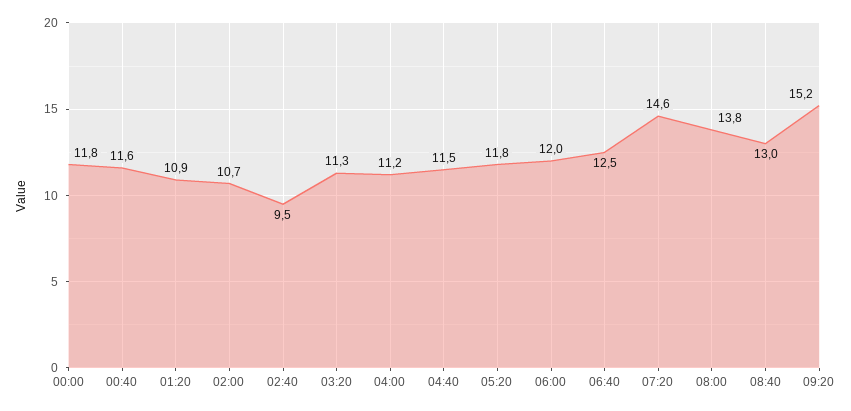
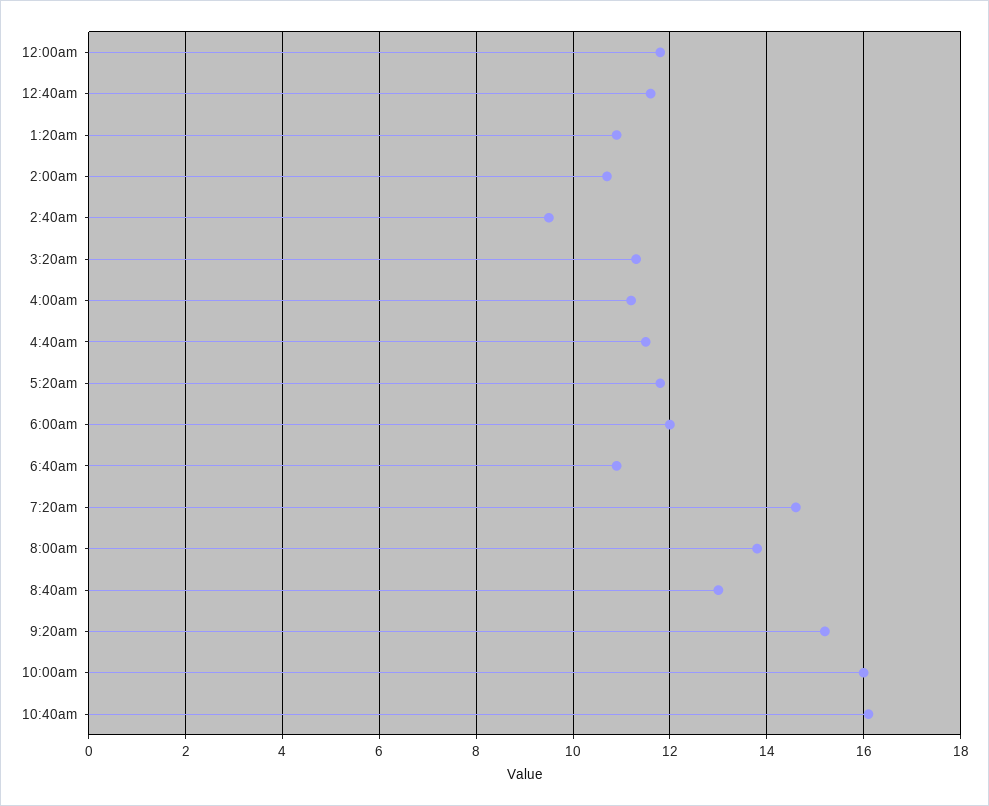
06:40: 12.5 -> 11
10:00am: none -> 16
10:40am: none -> 16

